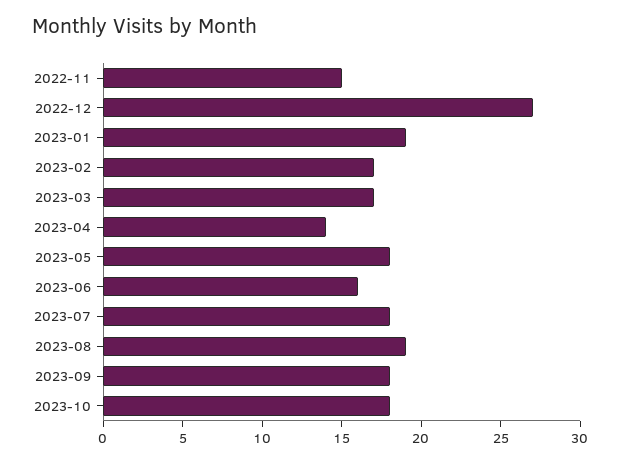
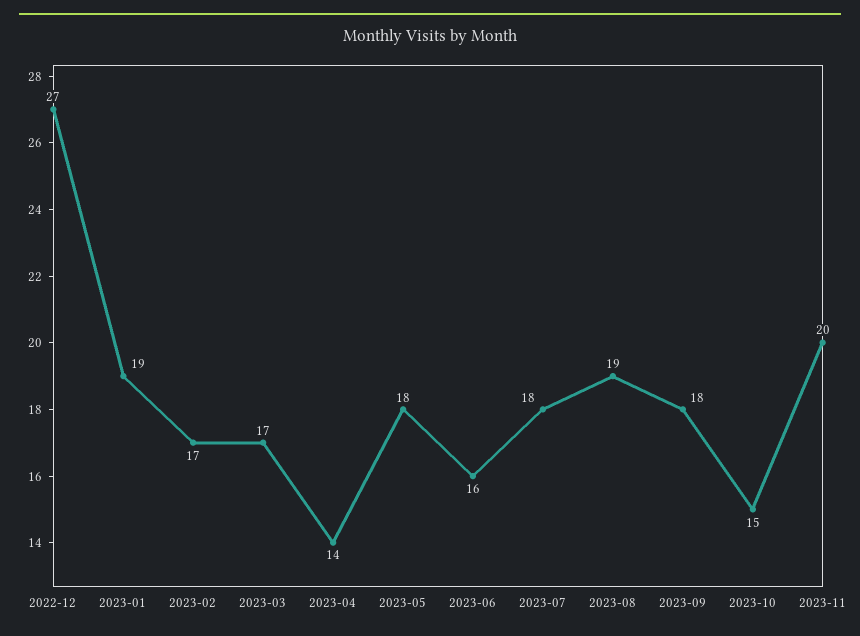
2022-11: 15 -> none
2023-10: 18 -> 15
2023-11: none -> 20

